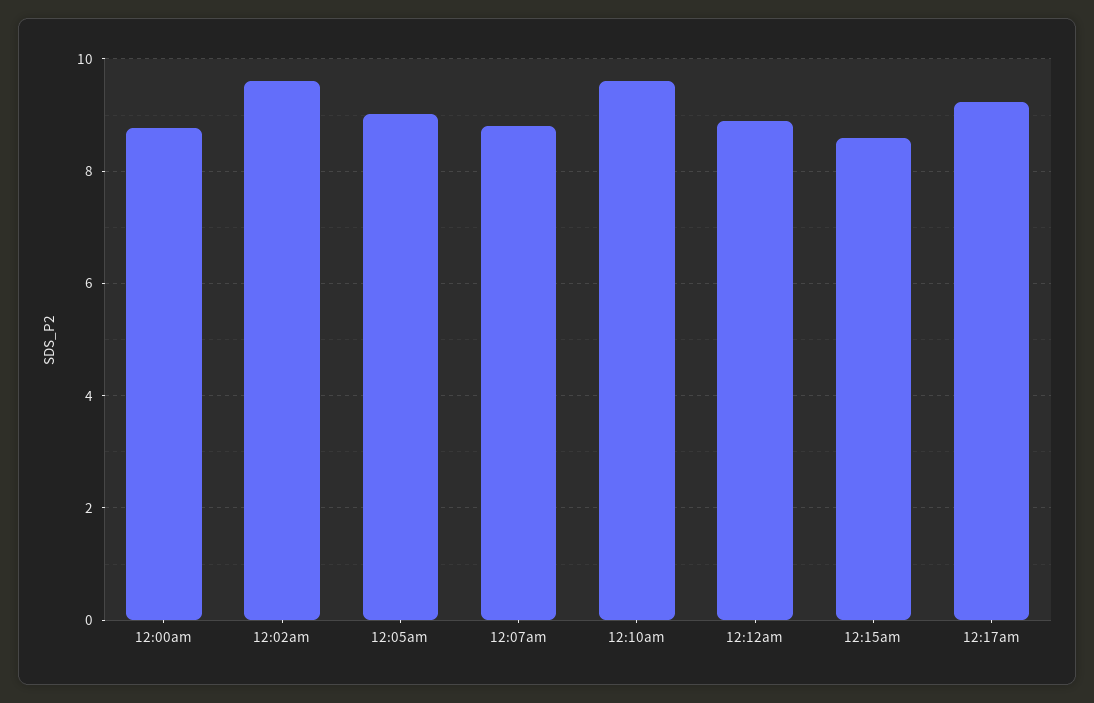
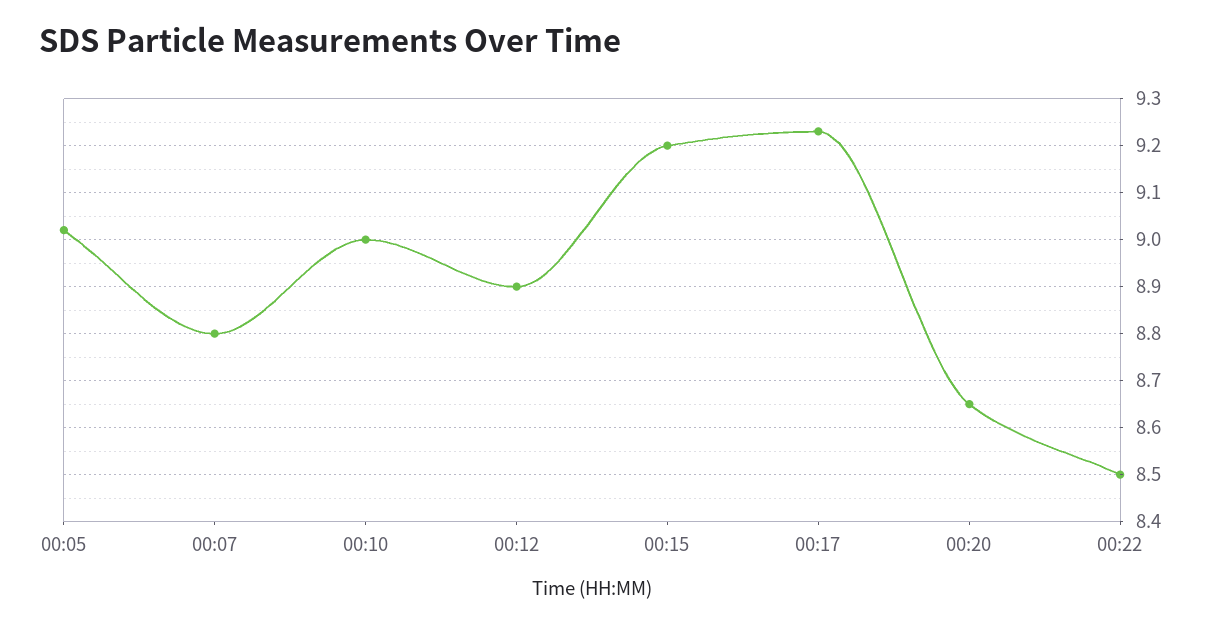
12:00am: 8.8 -> none
12:02am: 9.6 -> none
12:10am: 9.6 -> 9
12:15am: 8.6 -> 9.2
00:20: none -> 8.65
00:22: none -> 8.5

